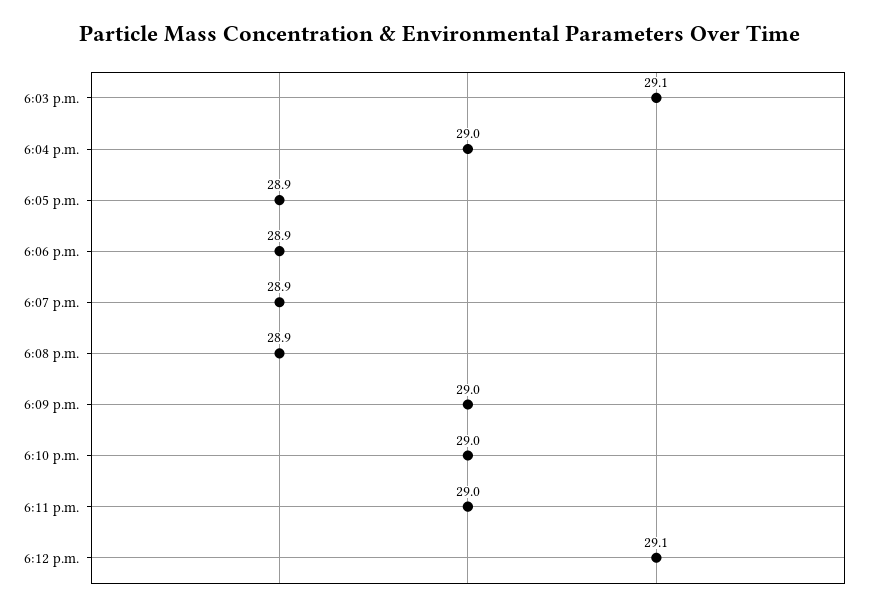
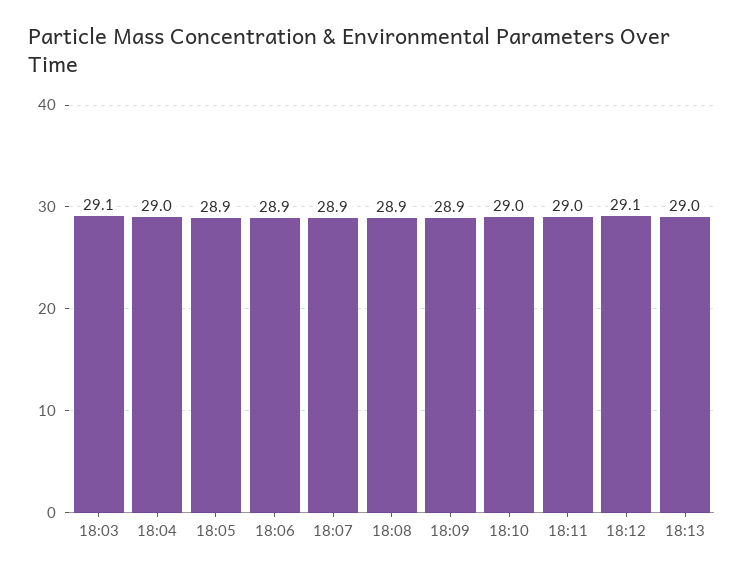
6:09 p.m.: 29 -> 28.9
18:13: none -> 29

